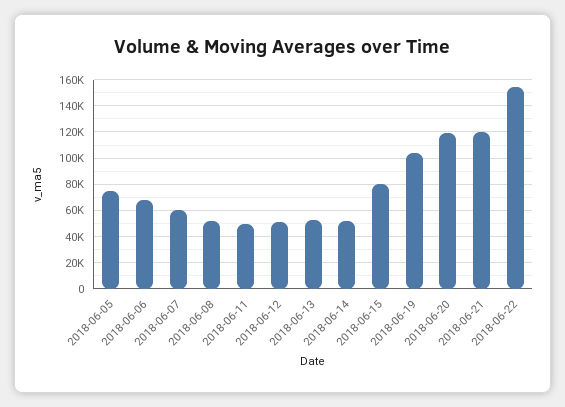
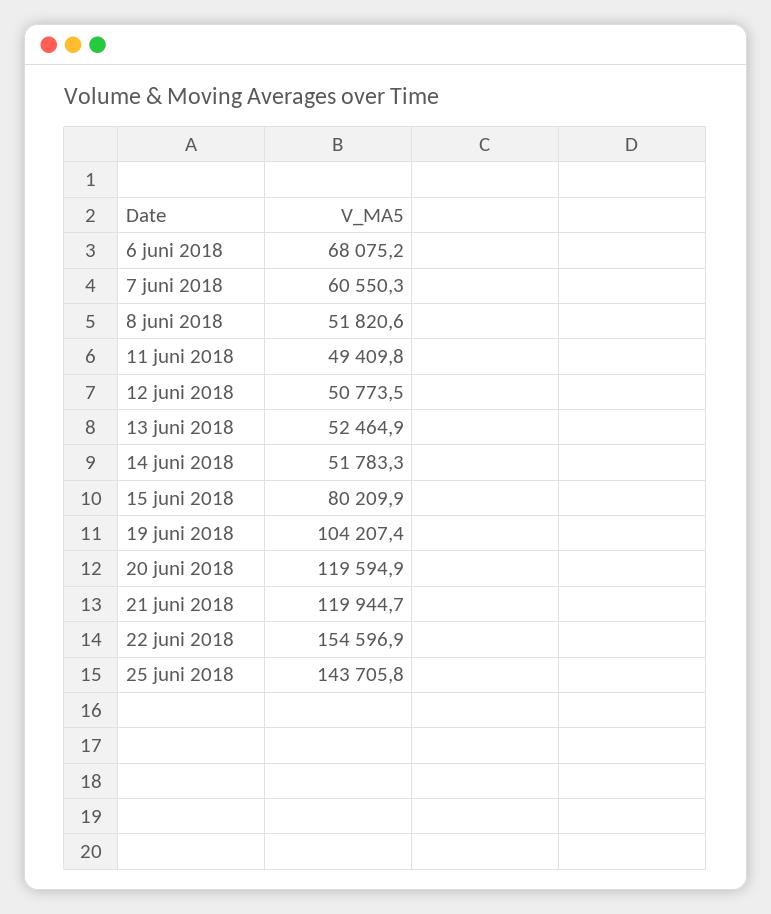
2018-06-05: 75000 -> none
25 juni 2018: none -> 143705.8

